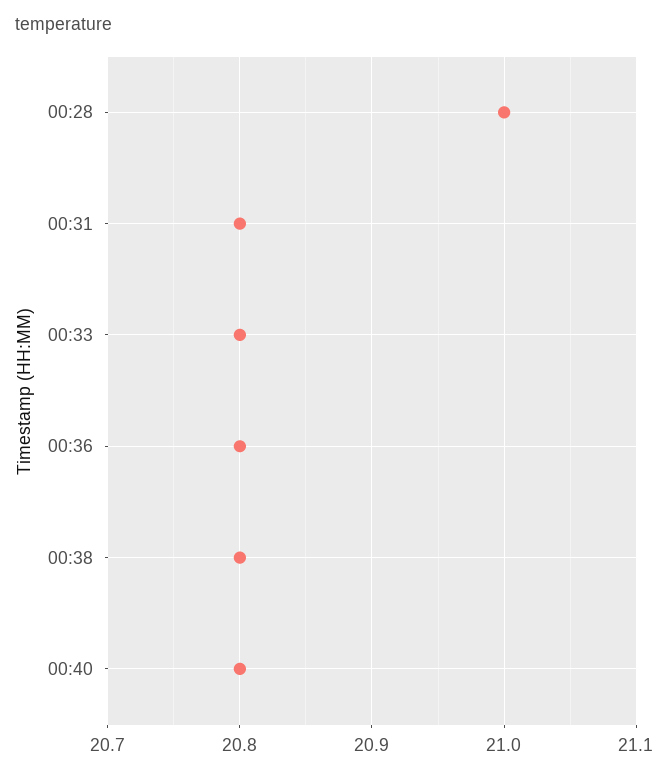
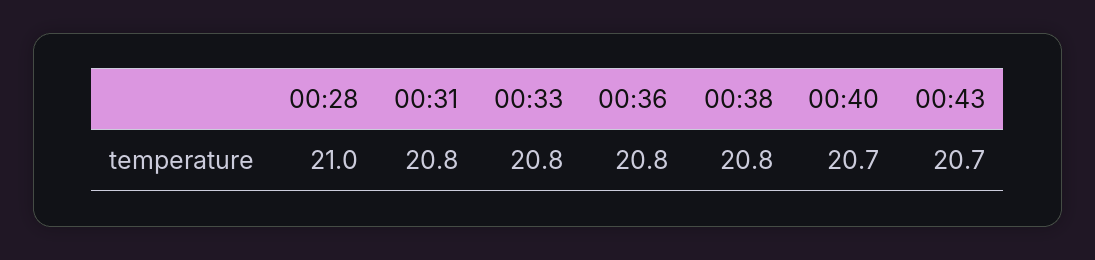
00:40: 20.8 -> 20.7
00:43: none -> 20.7

